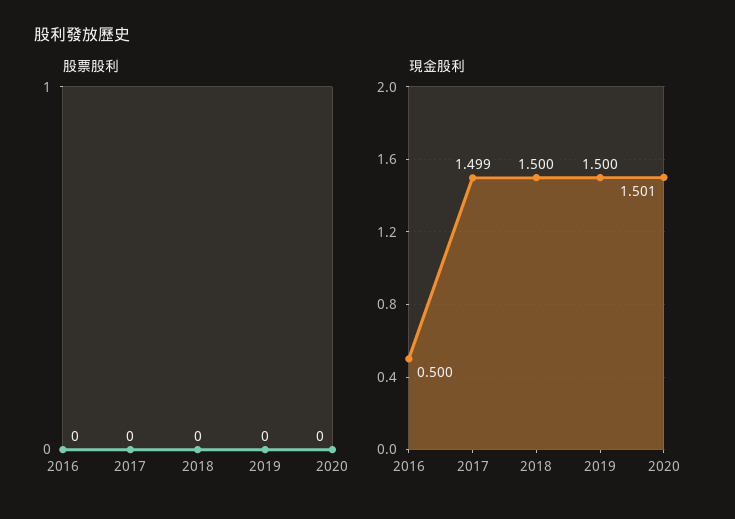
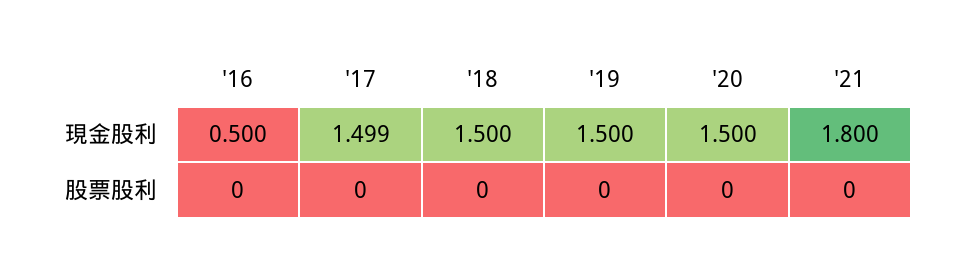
現金股利, 2020: 1.501 -> 1.5
現金股利, '21: none -> 1.8
股票股利, '21: none -> 0

